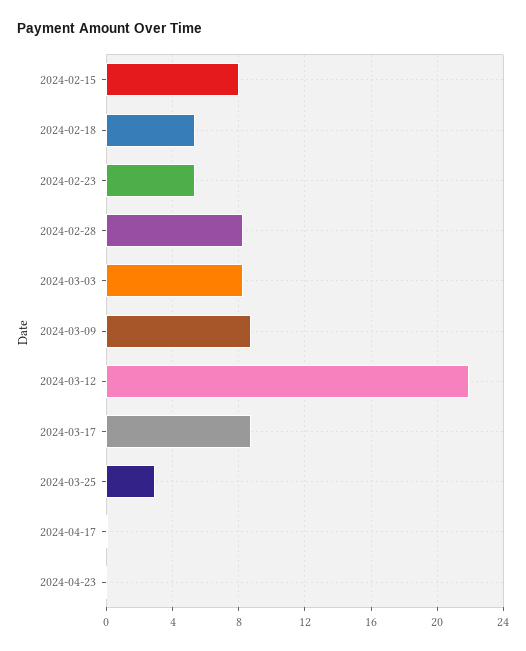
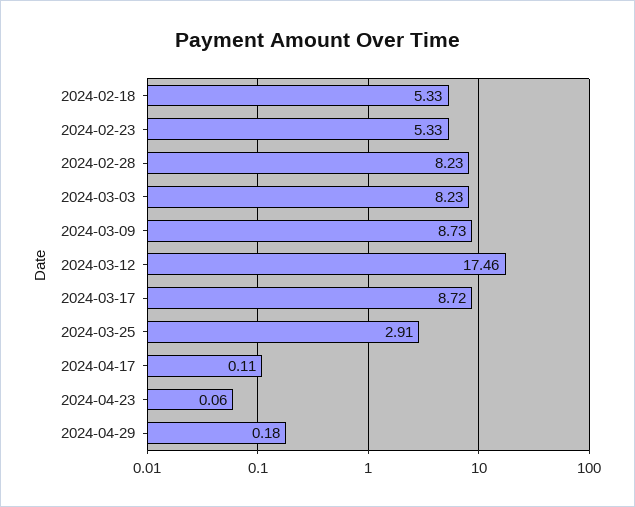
2024-02-15: 8 -> none
2024-03-12: 22 -> 17.46
2024-04-29: none -> 0.18

